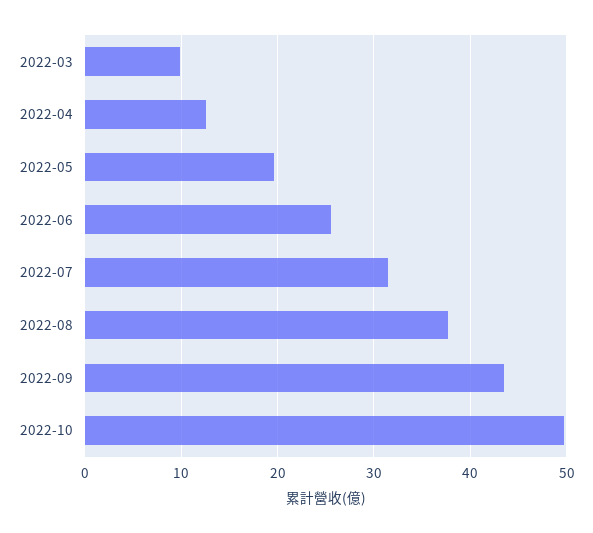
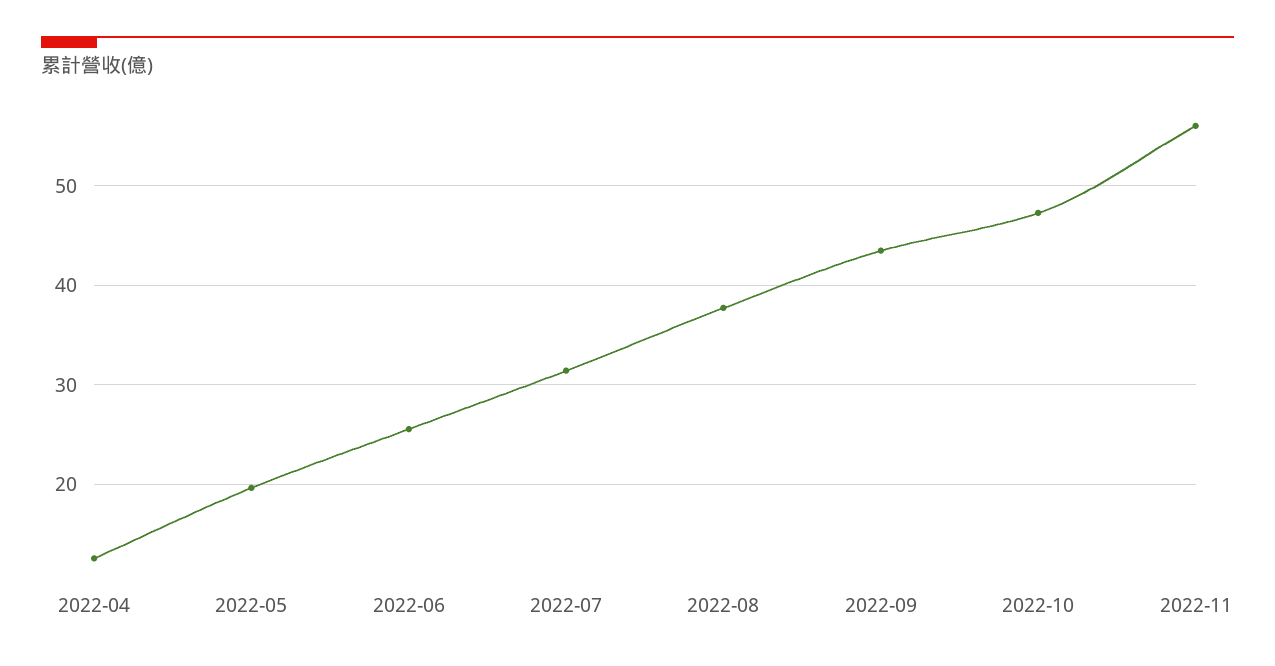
2022-03: 10 -> none
2022-10: 50 -> 47
2022-11: none -> 56

